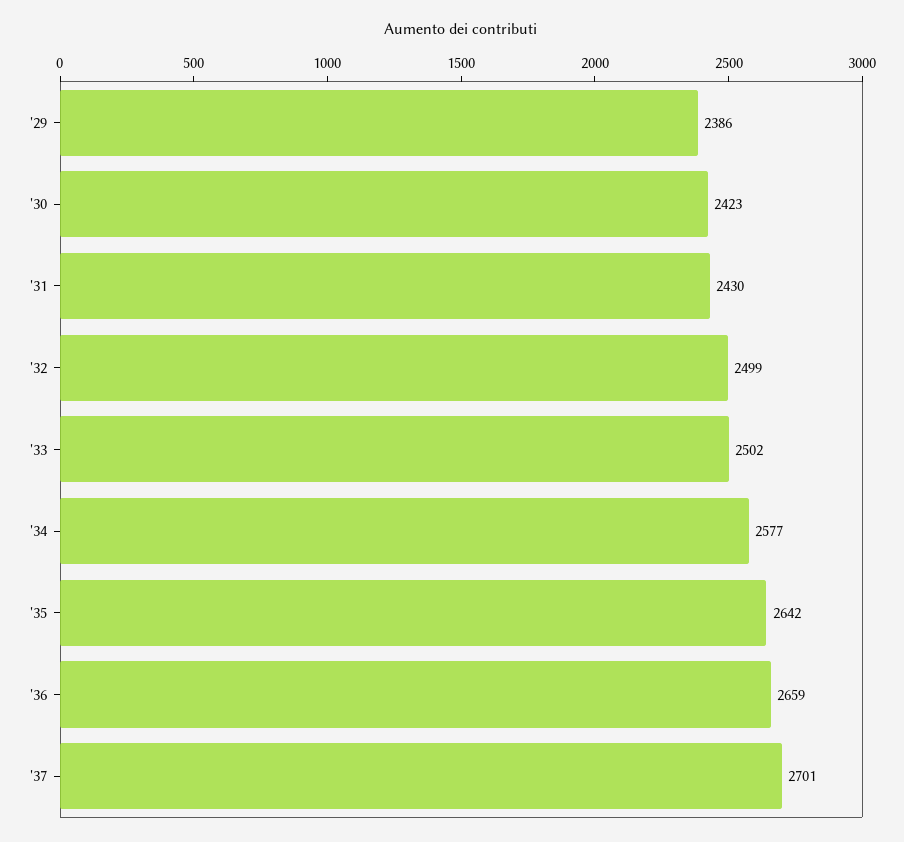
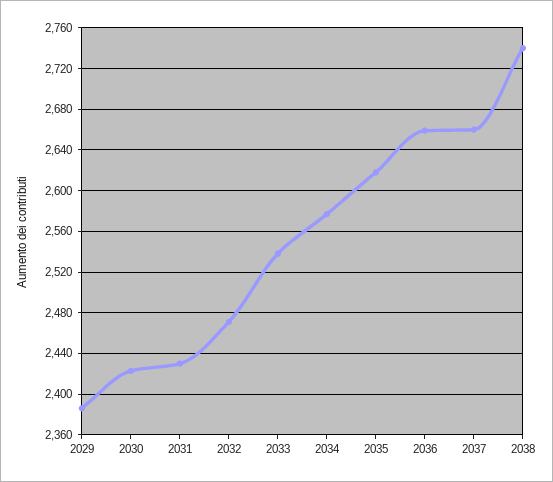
'32: 2499 -> 2470
'33: 2502 -> 2540
'35: 2642 -> 2620
'37: 2701 -> 2660
2038: none -> 2740

